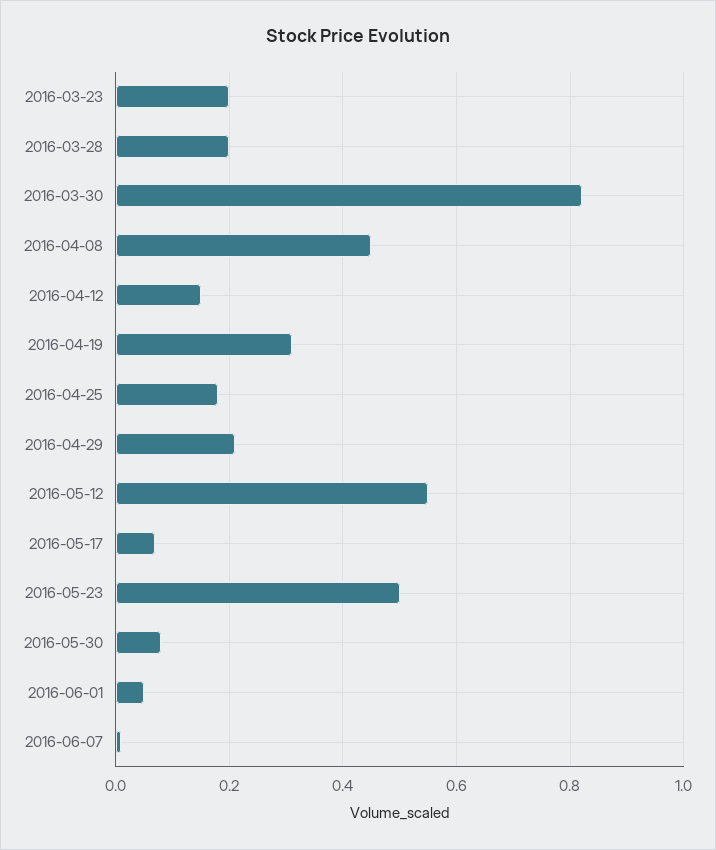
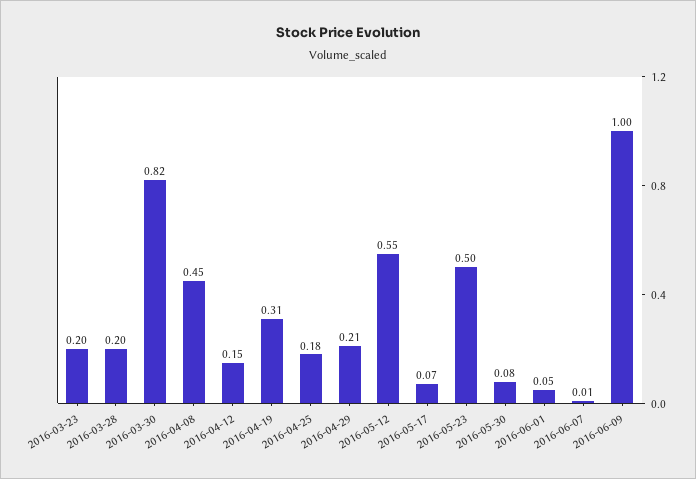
2016-06-09: none -> 1

